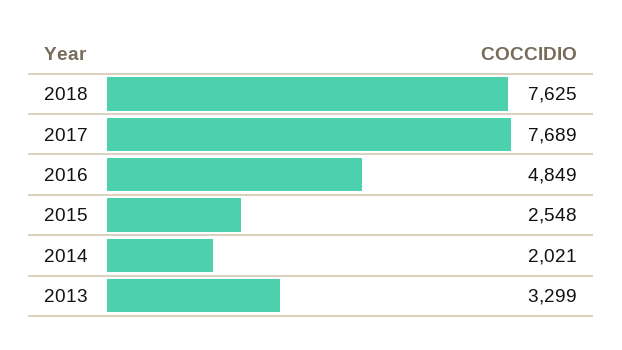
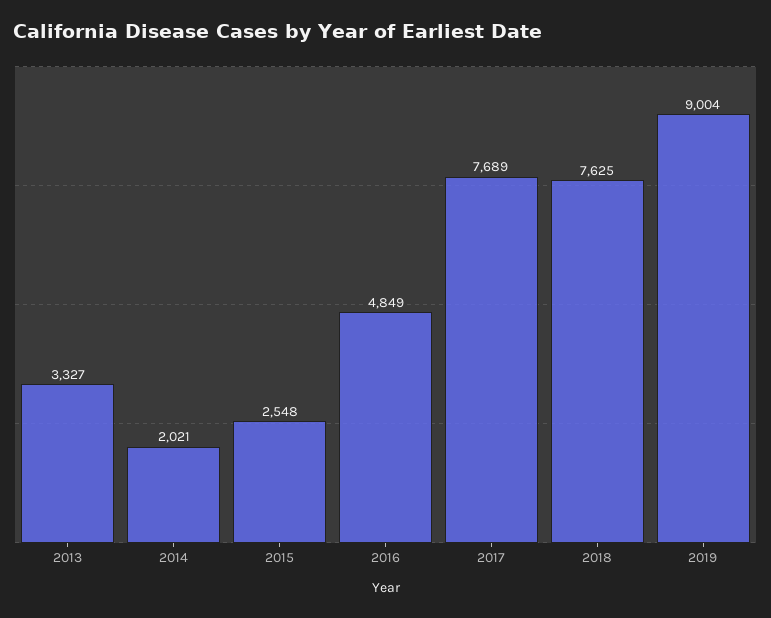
2013: 3299 -> 3327
2019: none -> 9004

